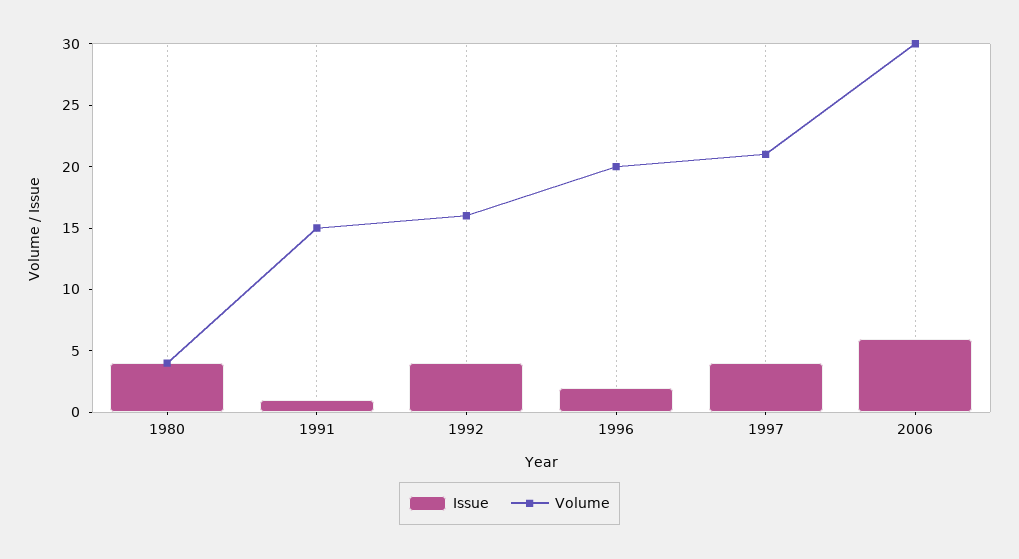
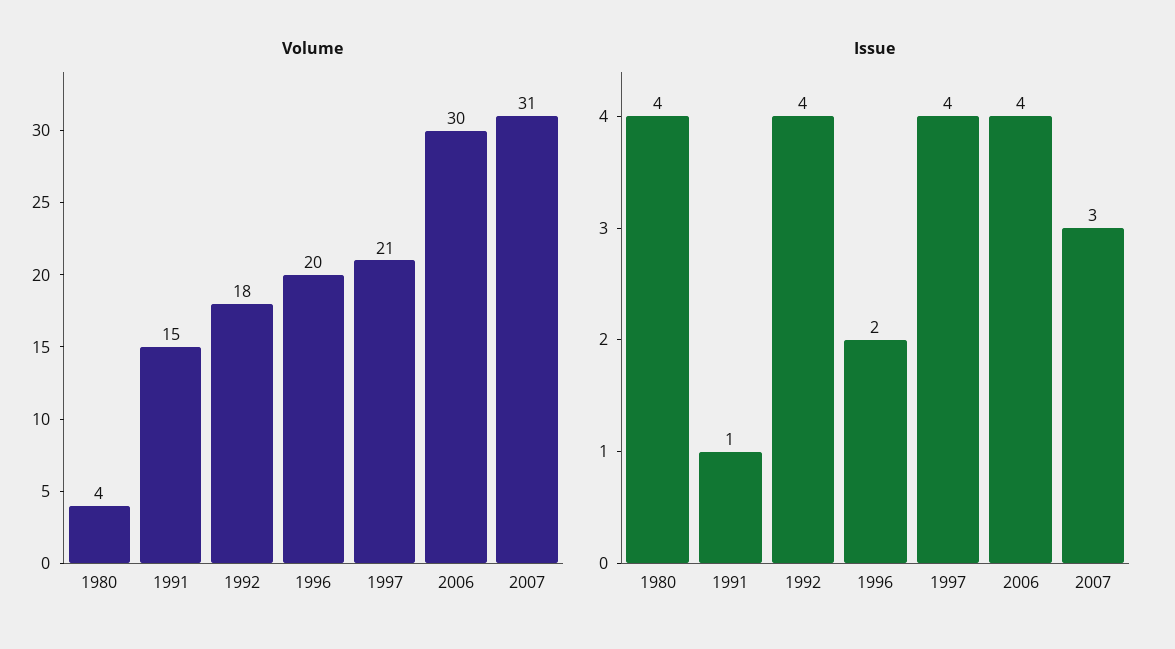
Volume, 1992: 16 -> 18
Issue, 2006: 6 -> 4
Volume, 2007: none -> 31
Issue, 2007: none -> 3

